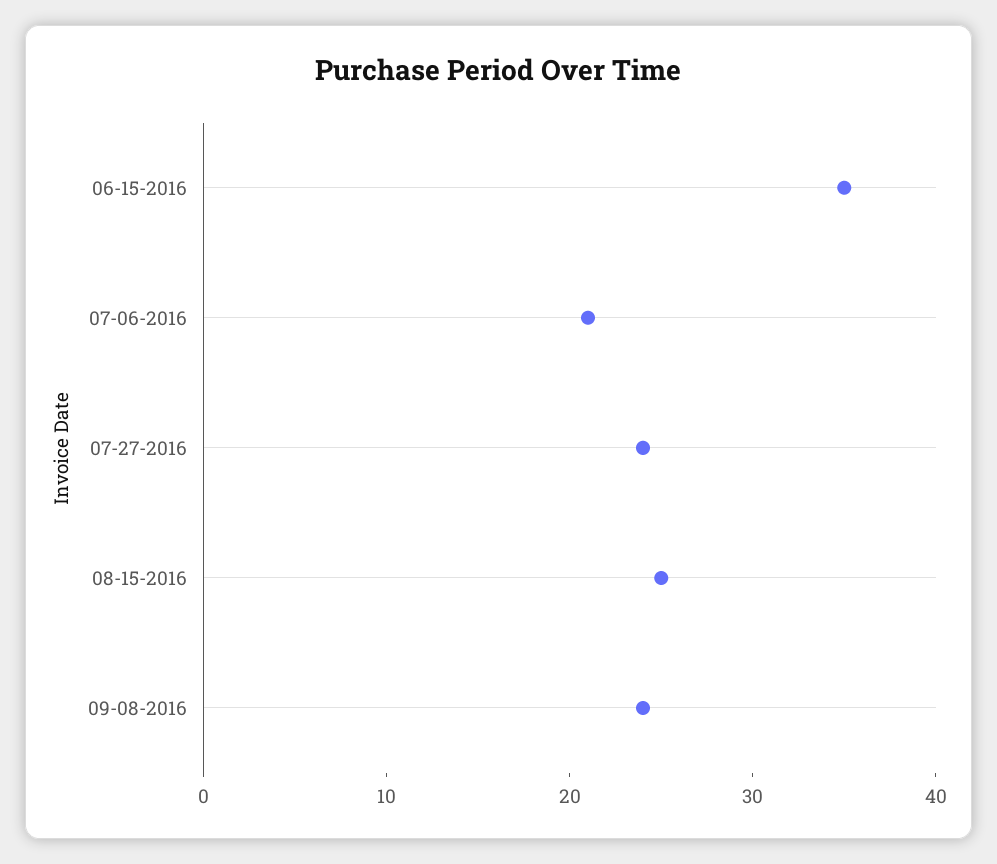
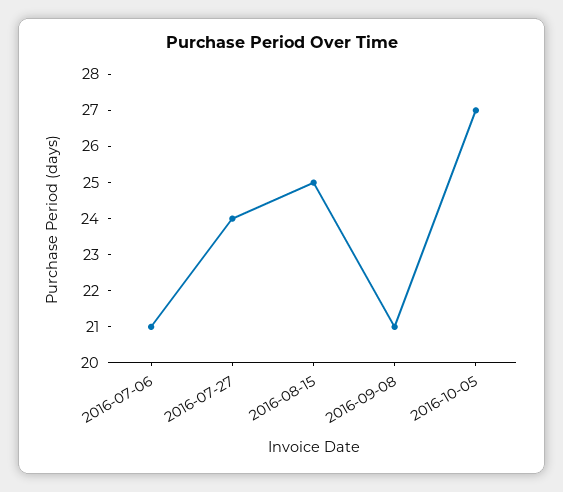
06-15-2016: 35 -> none
09-08-2016: 24 -> 21
2016-10-05: none -> 27

